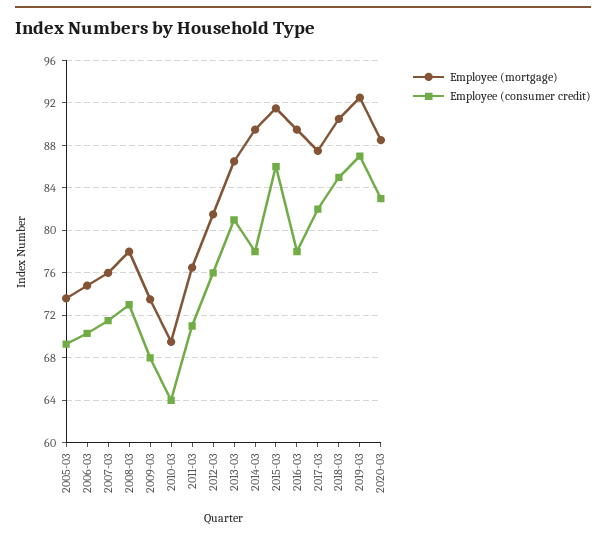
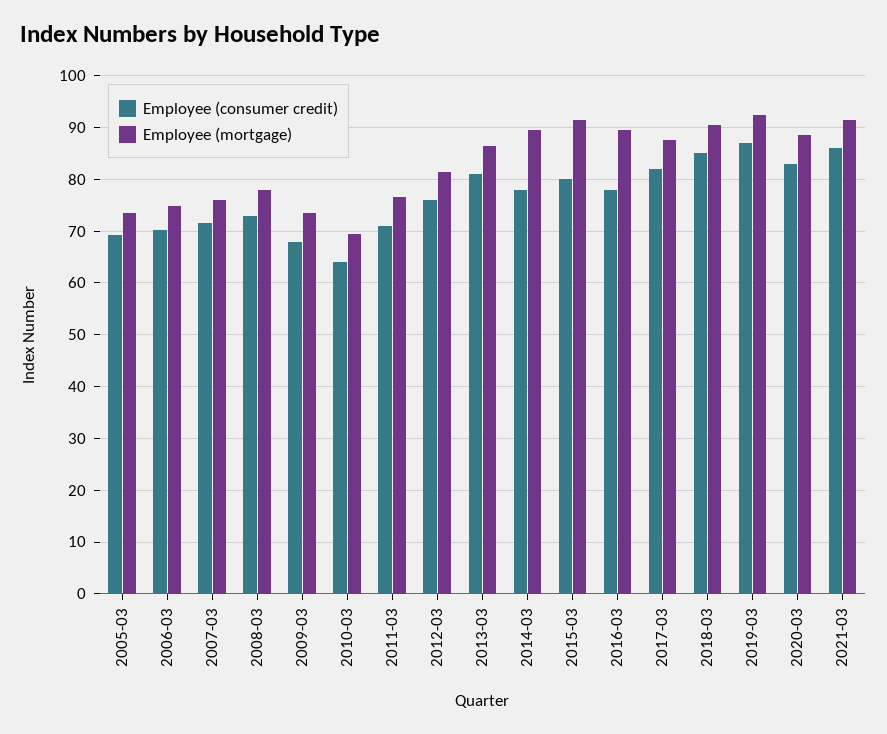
Employee (consumer credit), 2015-03: 86 -> 80
Employee (consumer credit), 2021-03: none -> 86
Employee (mortgage), 2021-03: none -> 92

